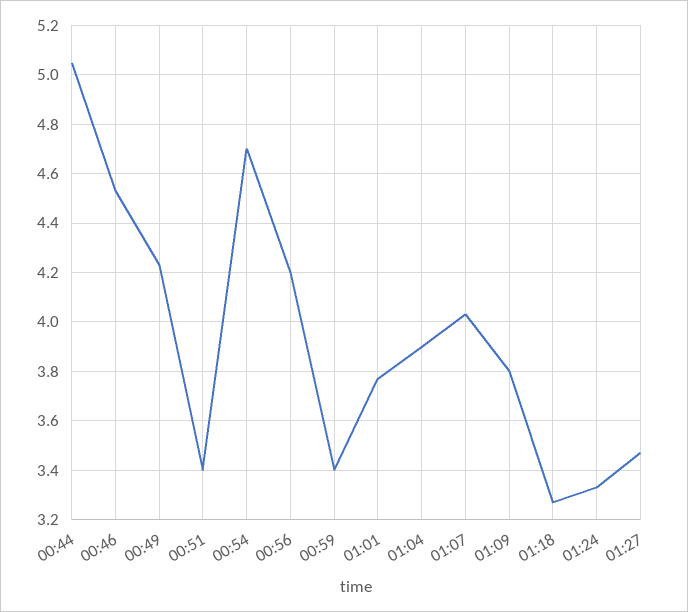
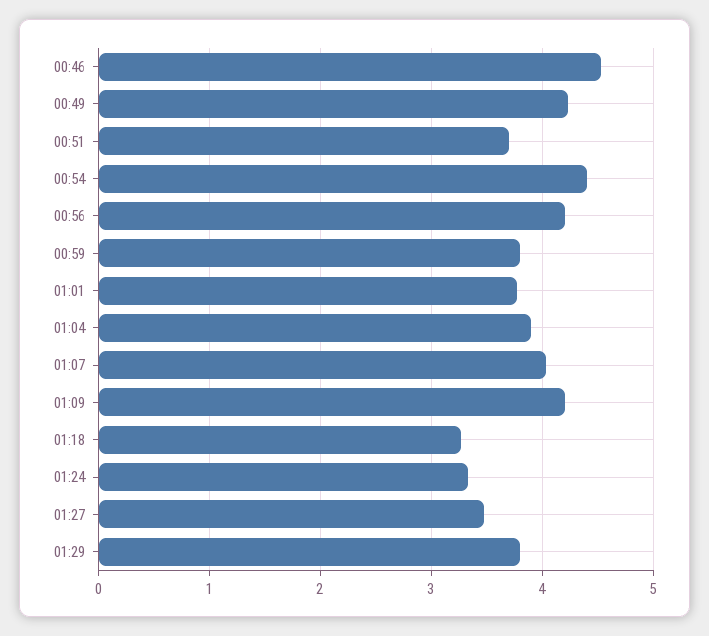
00:44: 5.05 -> none
00:51: 3.4 -> 3.7
00:54: 4.7 -> 4.4
00:59: 3.4 -> 3.8
01:09: 3.8 -> 4.2
01:29: none -> 3.8

